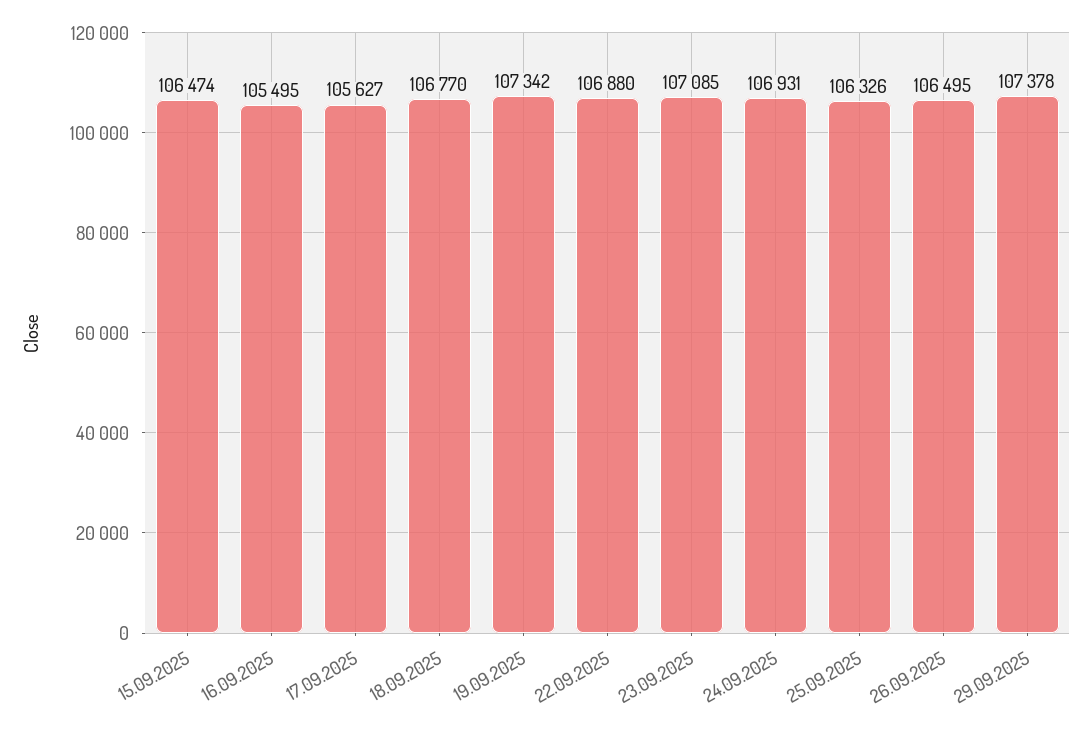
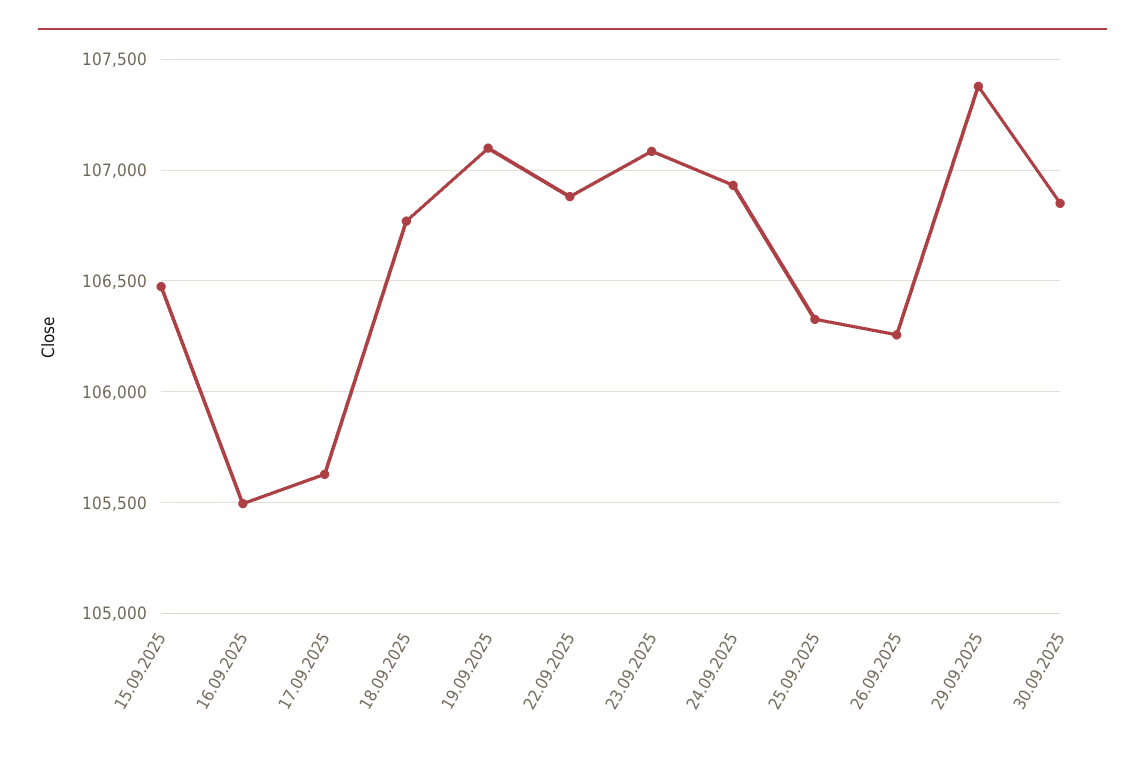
19.09.2025: 107342 -> 107100
26.09.2025: 106495 -> 106250
30.09.2025: none -> 106850

